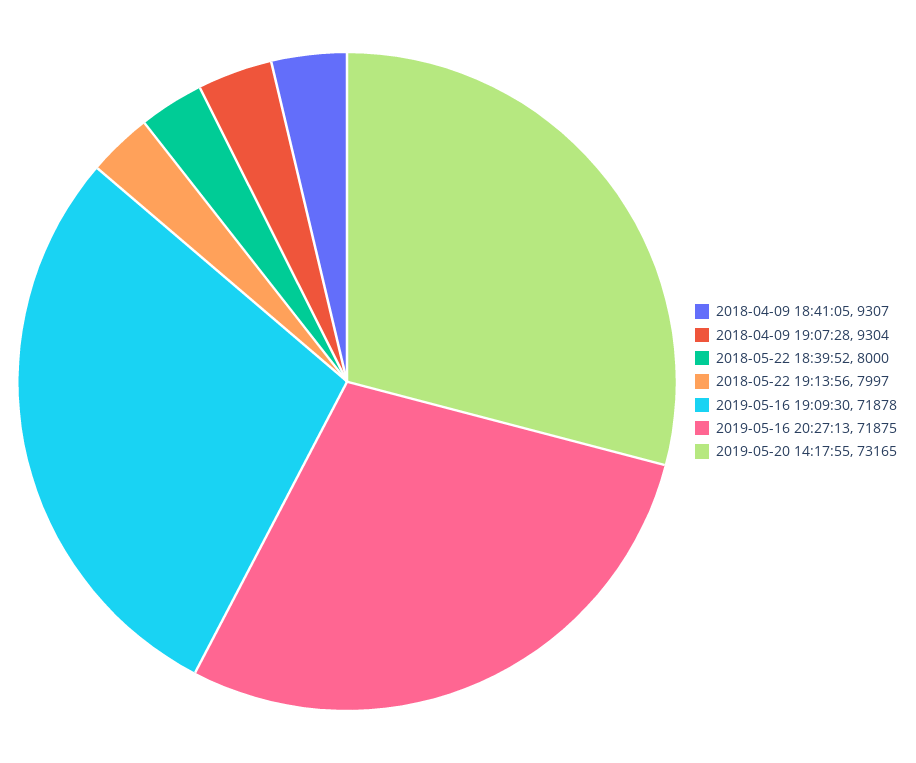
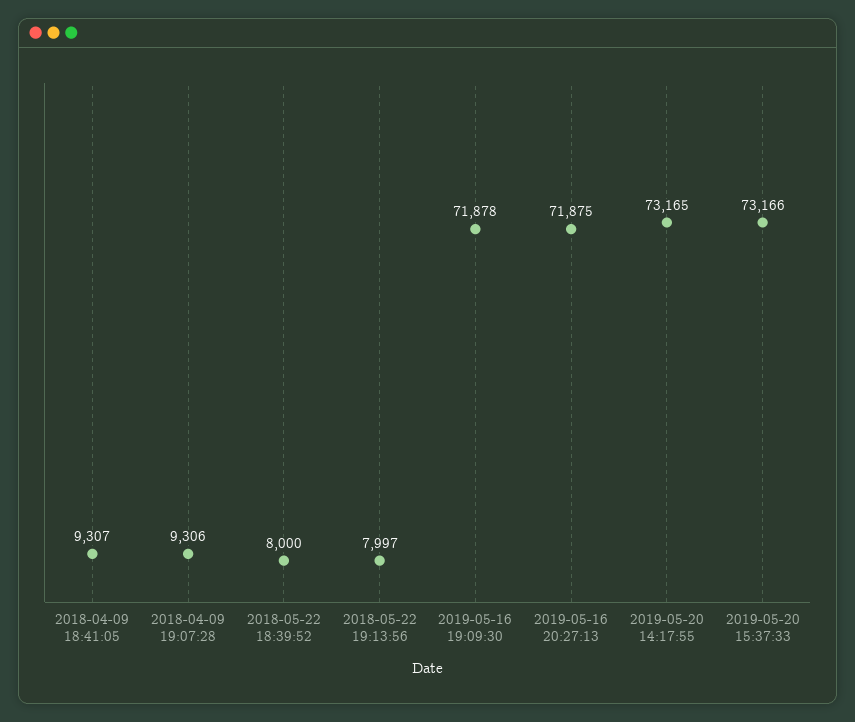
2018-04-09 19:07:28: 9304 -> 9306
2019-05-20 15:37:33: none -> 73166

